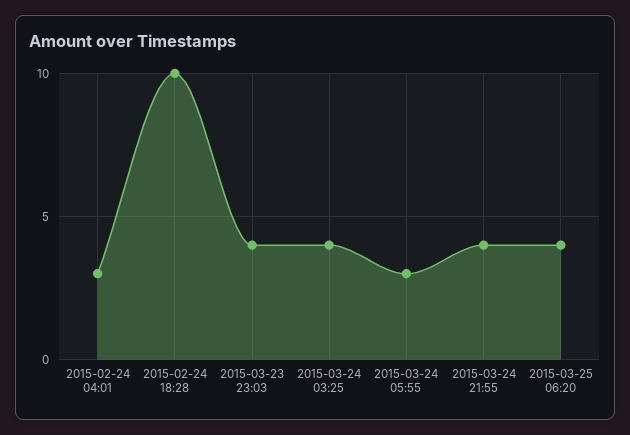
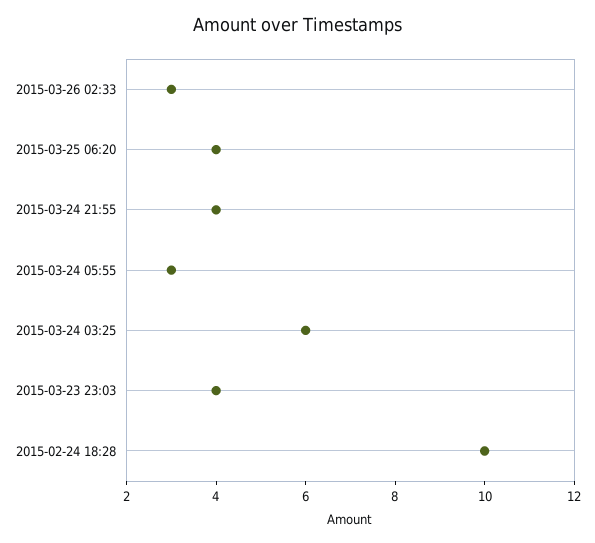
2015-02-24 04:01: 3 -> none
2015-03-24 03:25: 4 -> 6
2015-03-26 02:33: none -> 3

